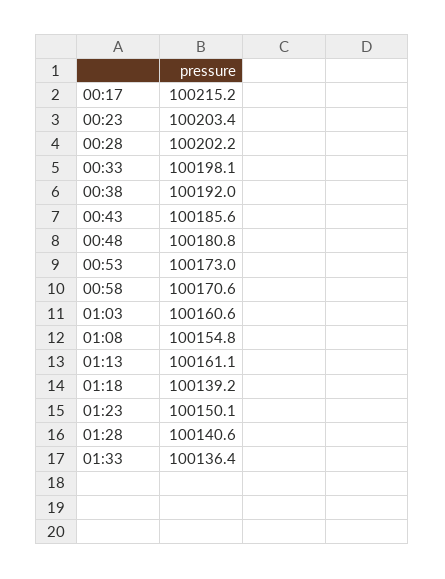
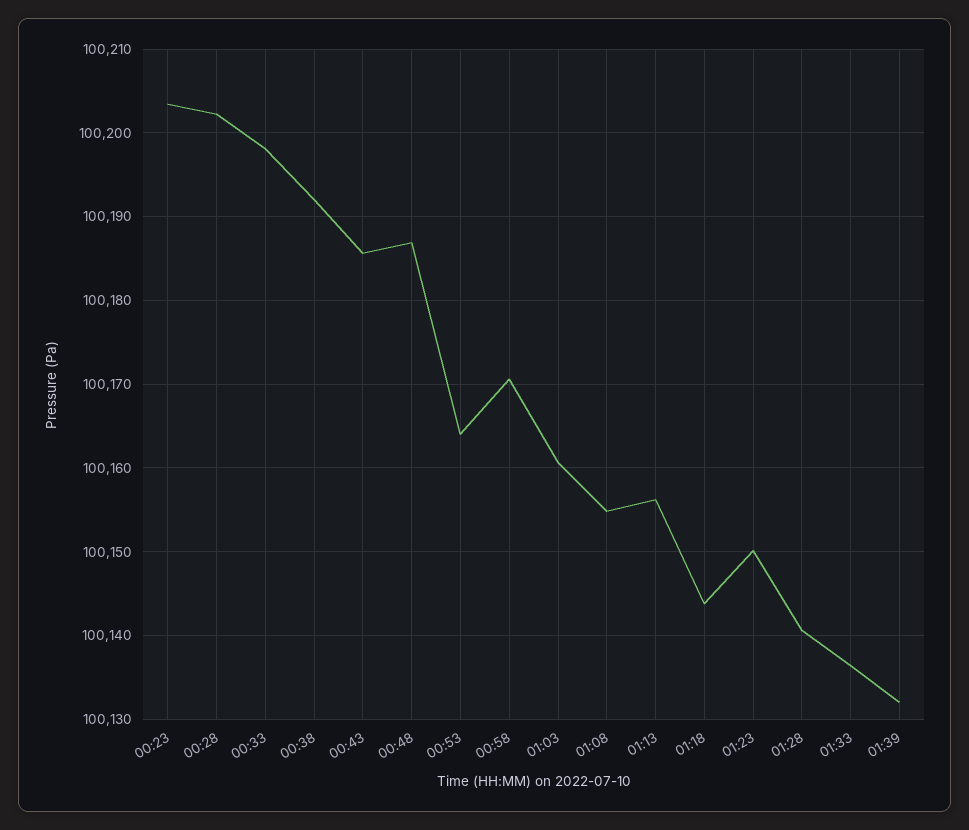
00:17: 100215.2 -> none
00:48: 100180.8 -> 100187
00:53: 100173 -> 100164
01:13: 100161.1 -> 100156
01:18: 100139.2 -> 100144
01:39: none -> 100132

